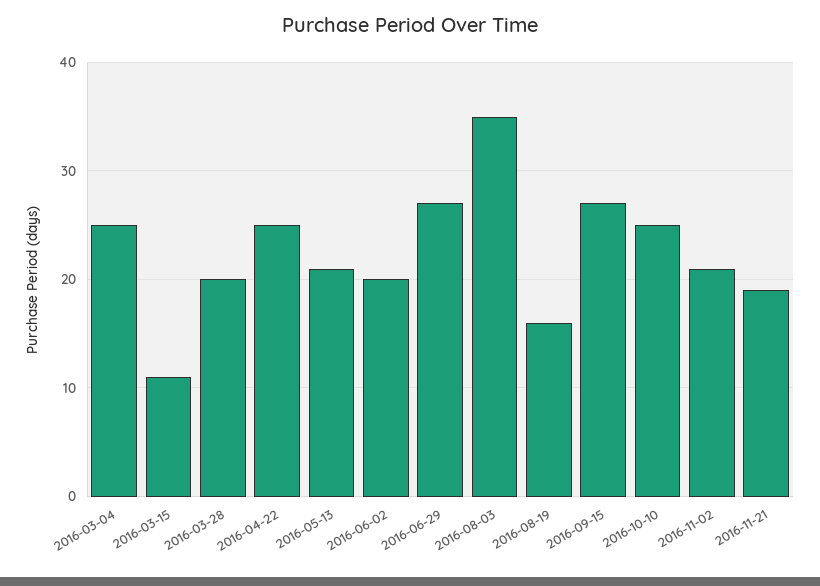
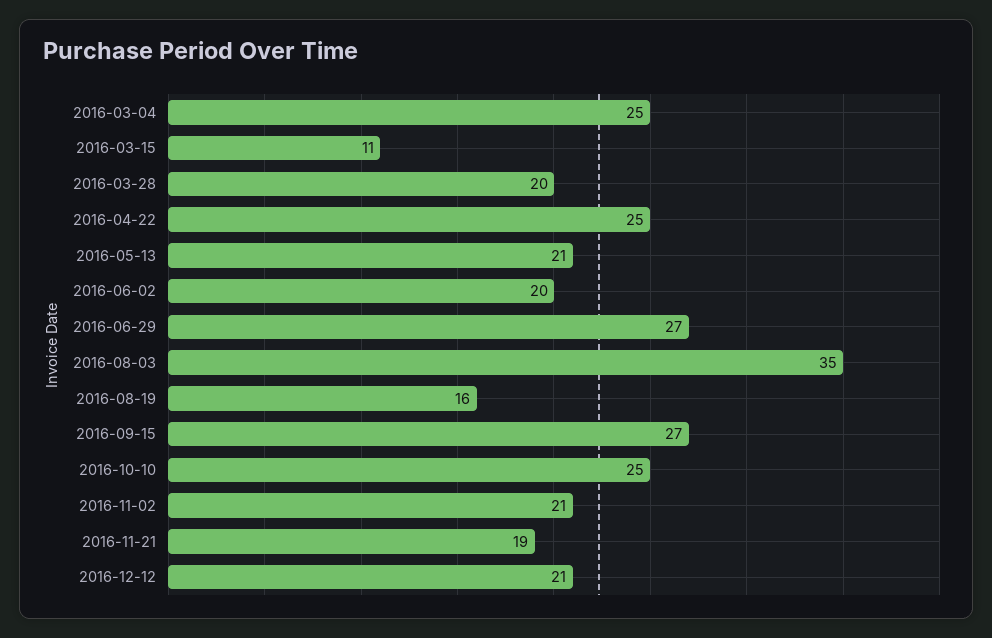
2016-12-12: none -> 21

